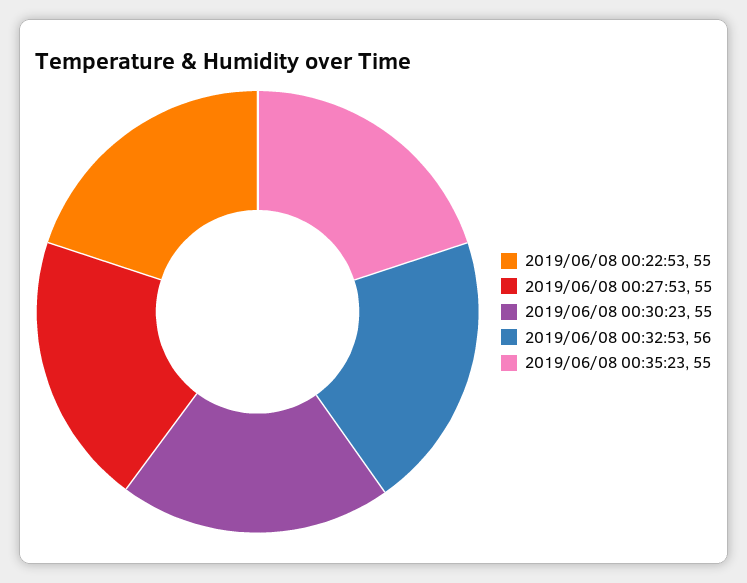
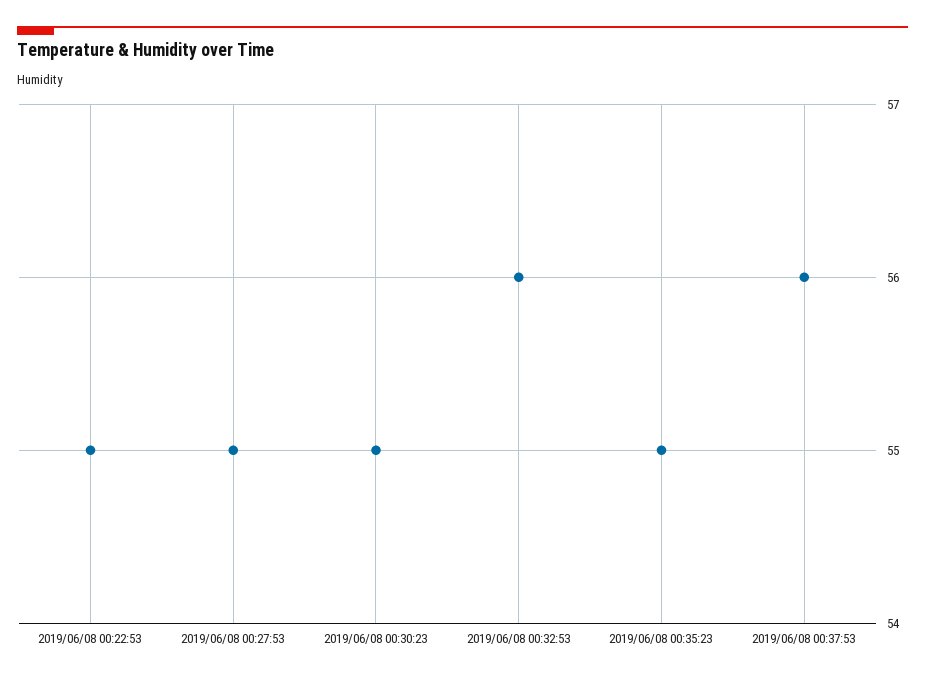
2019/06/08 00:37:53: none -> 56

